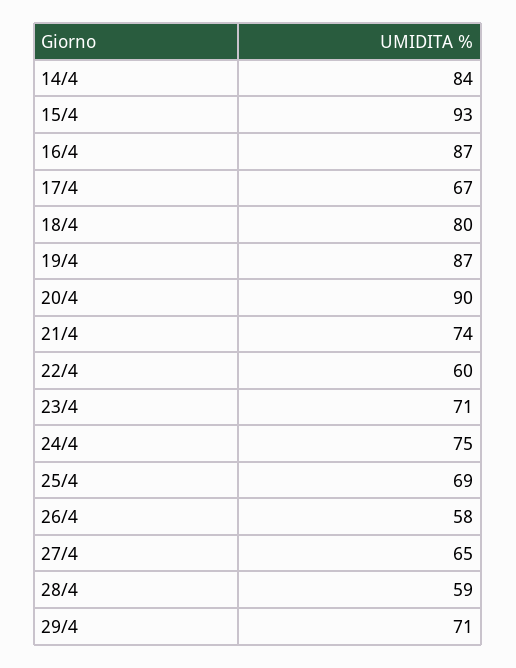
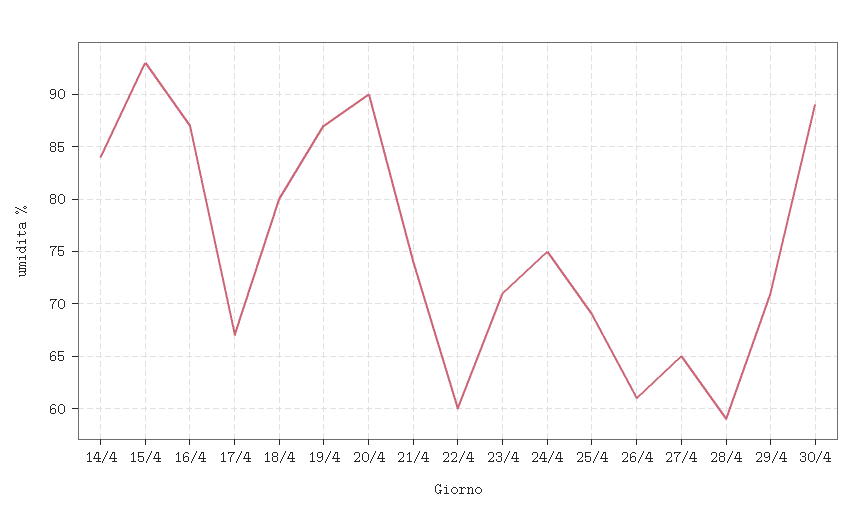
26/4: 58 -> 61
30/4: none -> 89

